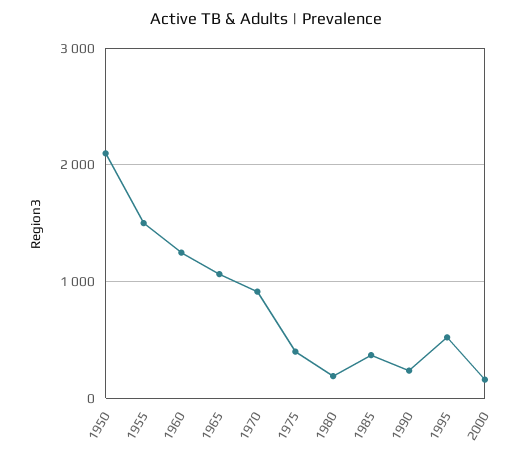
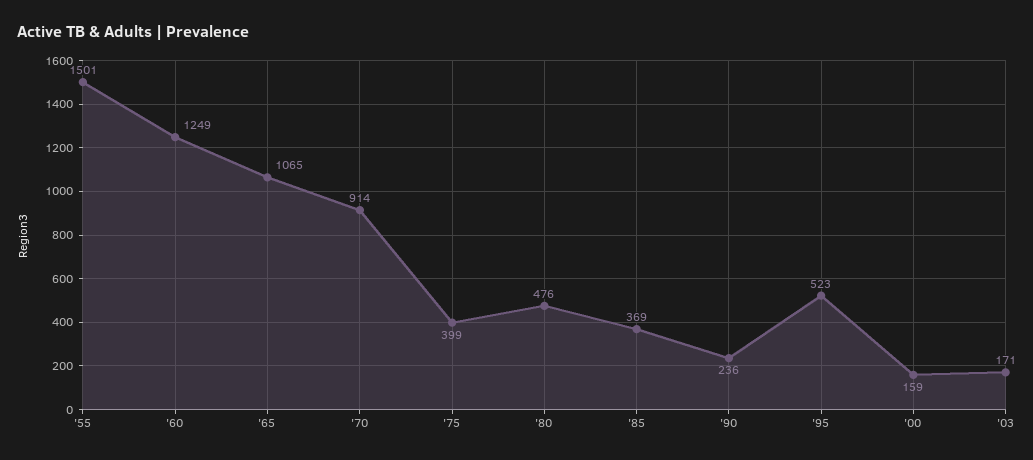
1950: 2100 -> none
1980: 200 -> 476
'03: none -> 171

